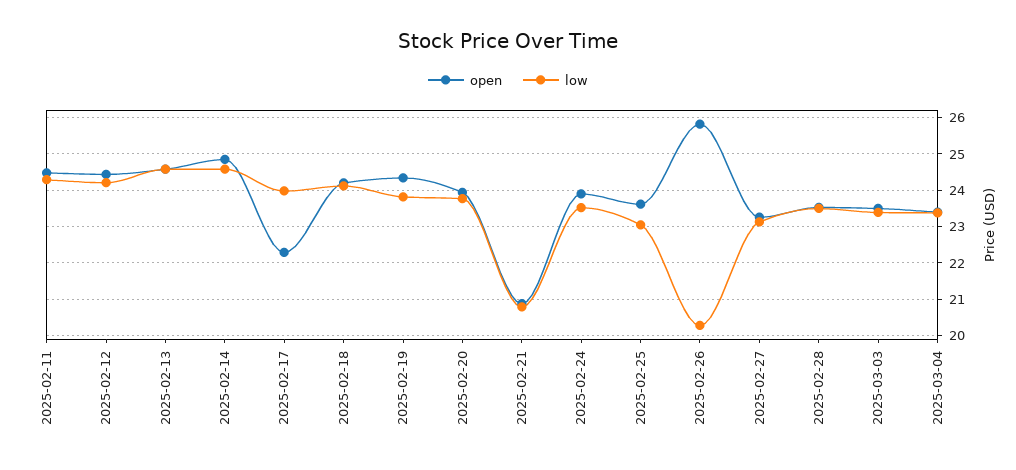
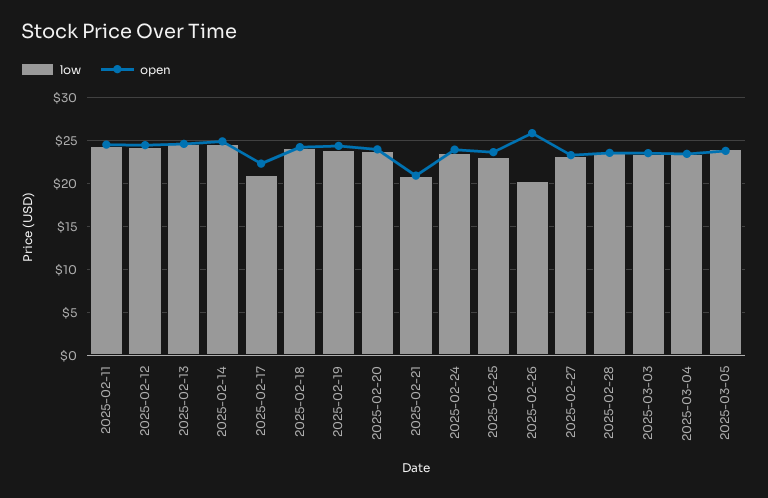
low, 2025-02-17: 24 -> 21
low, 2025-03-05: none -> 24
open, 2025-03-05: none -> 24

